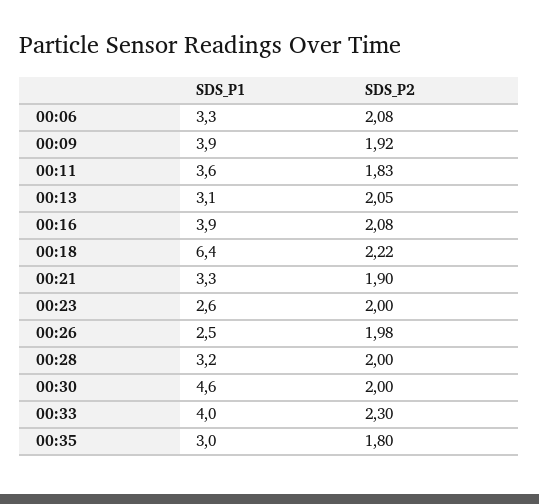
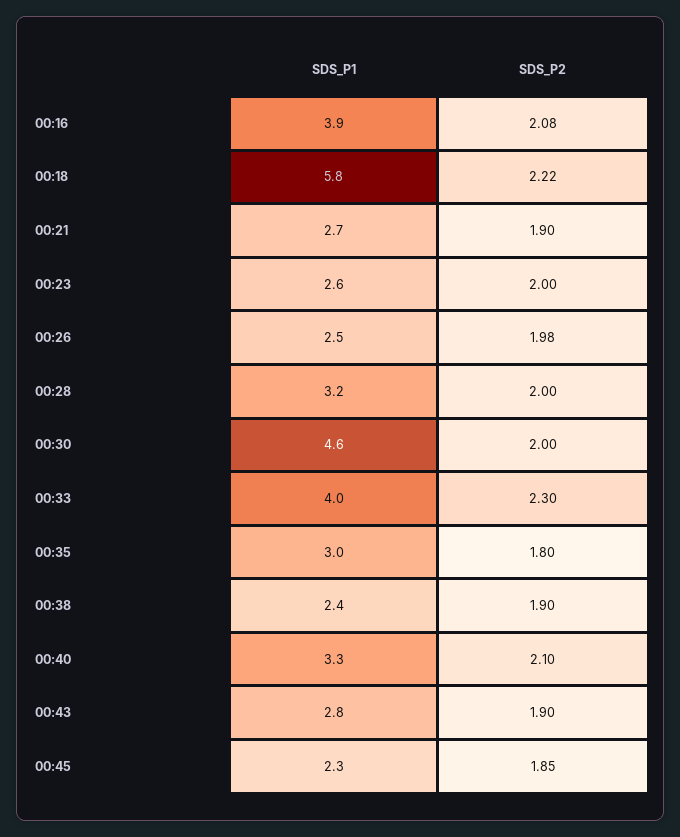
SDS_P1, 00:06: 3.3 -> none
SDS_P2, 00:06: 2.08 -> none
SDS_P1, 00:09: 3.9 -> none
SDS_P2, 00:09: 1.92 -> none
SDS_P1, 00:11: 3.6 -> none
SDS_P2, 00:11: 1.83 -> none
SDS_P1, 00:13: 3.1 -> none
SDS_P2, 00:13: 2.05 -> none
SDS_P1, 00:18: 6.4 -> 5.8
SDS_P1, 00:21: 3.3 -> 2.7
SDS_P1, 00:38: none -> 2.4
SDS_P2, 00:38: none -> 1.9
SDS_P1, 00:40: none -> 3.3
SDS_P2, 00:40: none -> 2.1
SDS_P1, 00:43: none -> 2.8
SDS_P2, 00:43: none -> 1.9
SDS_P1, 00:45: none -> 2.3
SDS_P2, 00:45: none -> 1.85

